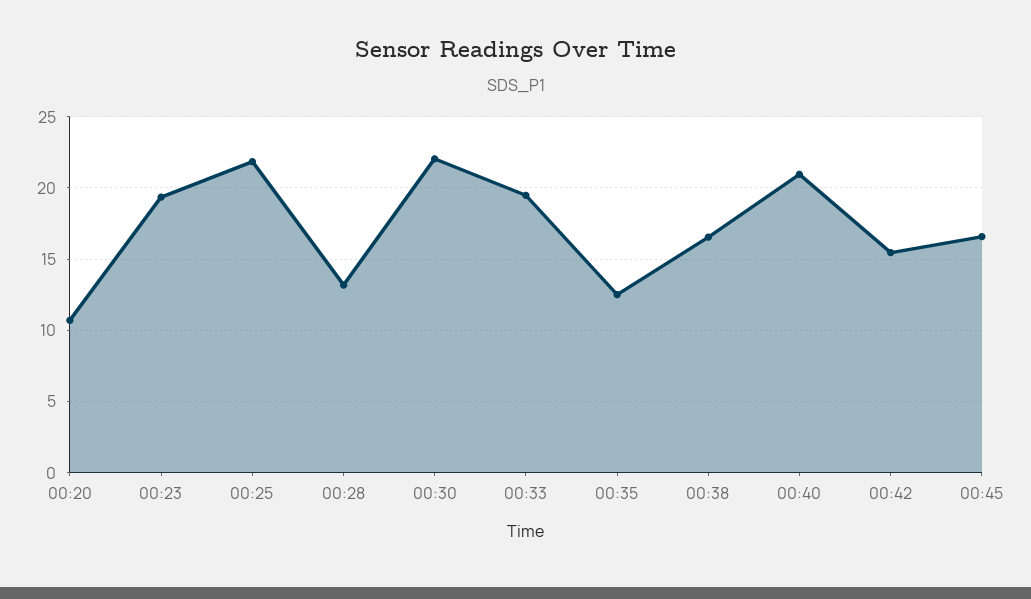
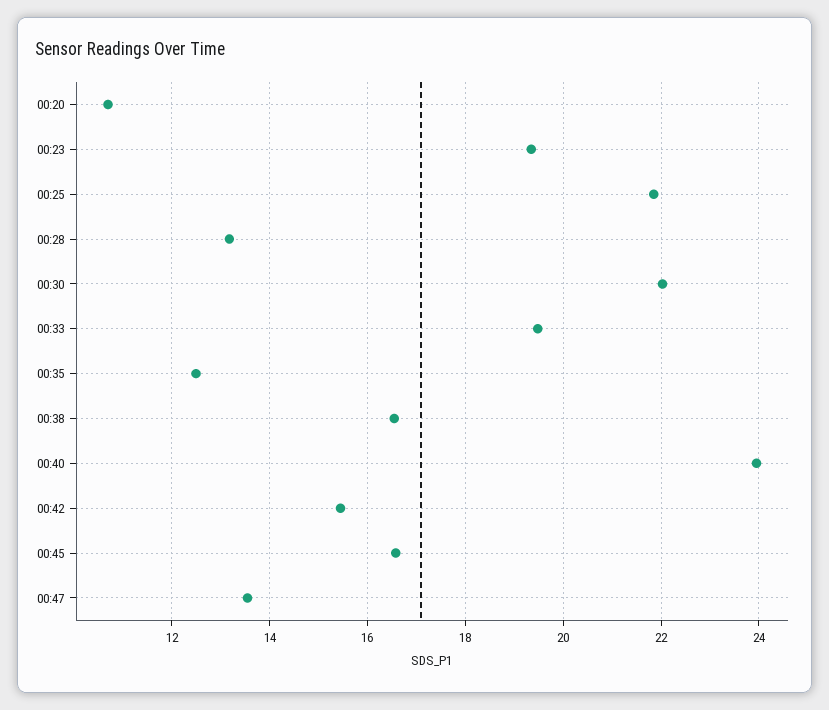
00:40: 21 -> 24
00:47: none -> 13.6

